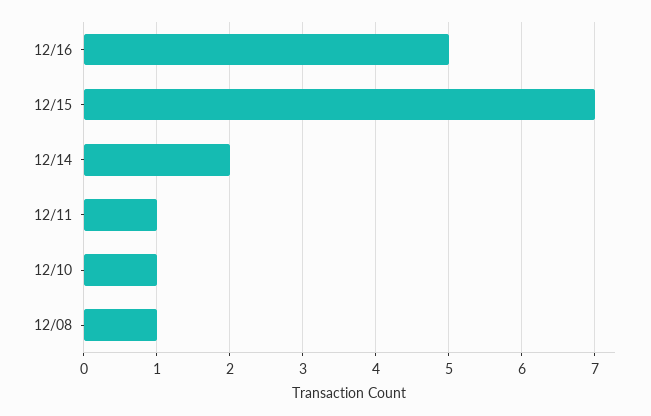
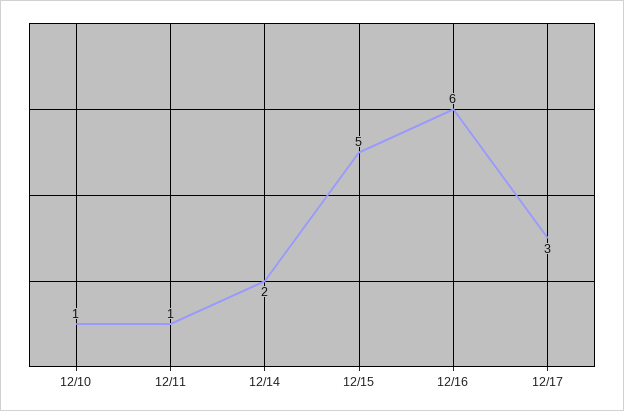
12/16: 5 -> 6
12/15: 7 -> 5
12/08: 1 -> none
12/17: none -> 3

